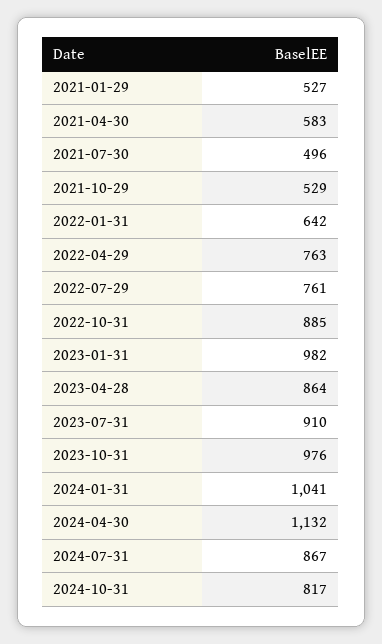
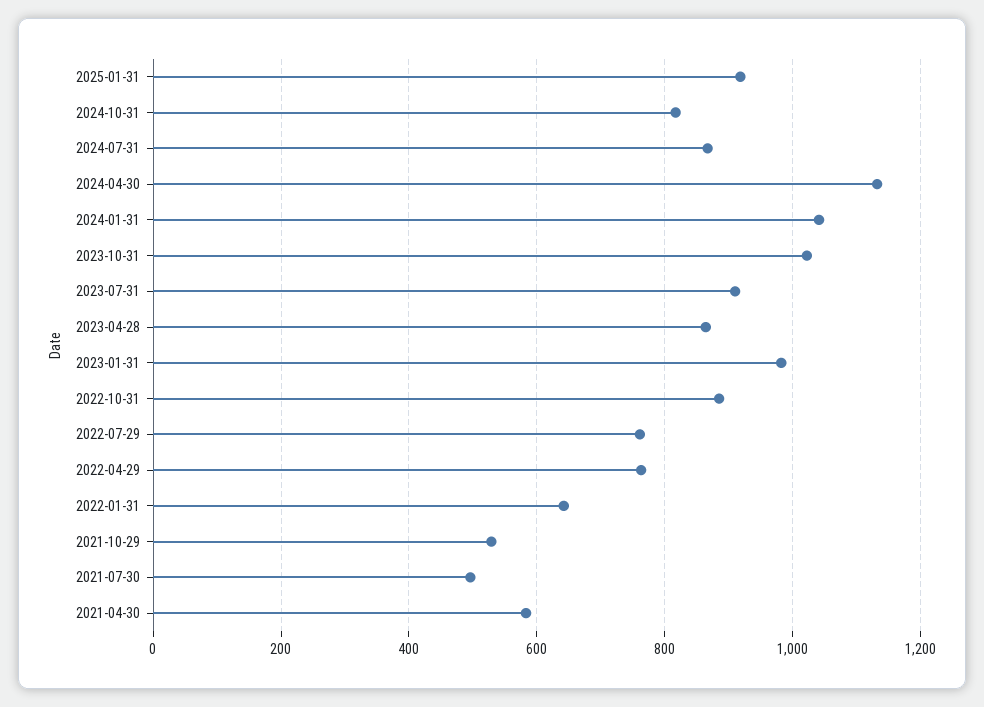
2021-01-29: 527 -> none
2023-10-31: 976 -> 1020
2025-01-31: none -> 920

